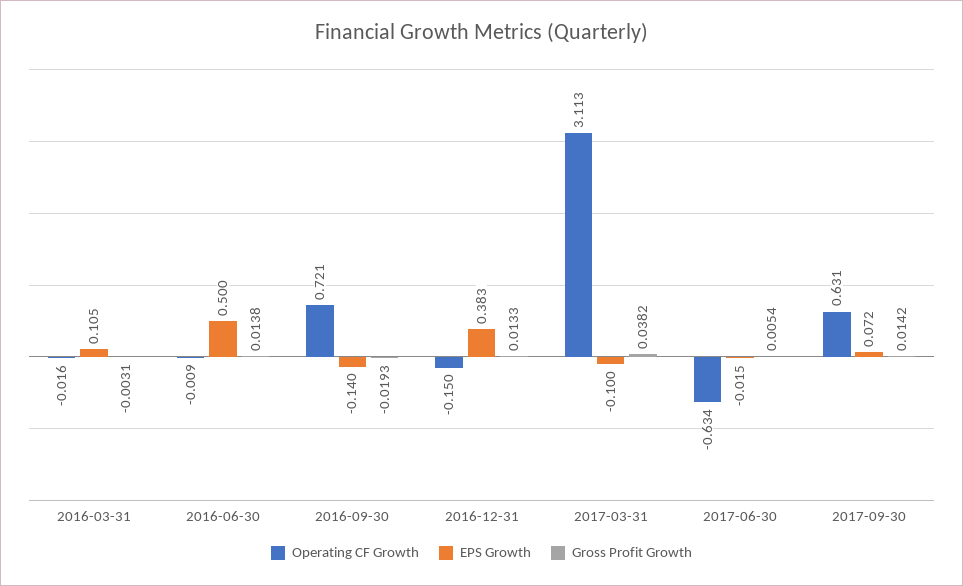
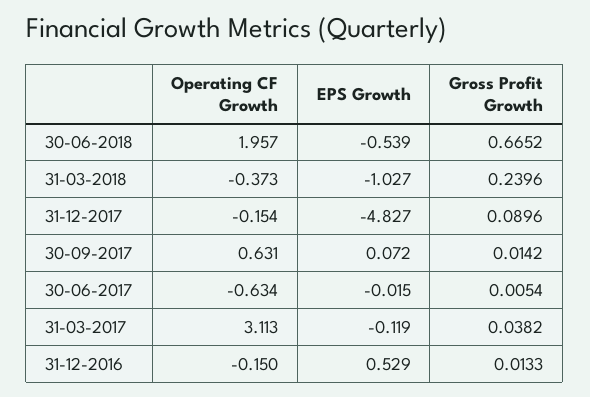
Operating CF Growth, 2016-03-31: -0.016 -> none
EPS Growth, 2016-03-31: 0.105 -> none
Gross Profit Growth, 2016-03-31: -0.0031 -> none
Operating CF Growth, 2016-06-30: -0.009 -> none
EPS Growth, 2016-06-30: 0.5 -> none
Gross Profit Growth, 2016-06-30: 0.0138 -> none
Operating CF Growth, 2016-09-30: 0.721 -> none
EPS Growth, 2016-09-30: -0.14 -> none
Gross Profit Growth, 2016-09-30: -0.0193 -> none
EPS Growth, 2016-12-31: 0.383 -> 0.529
EPS Growth, 2017-03-31: -0.1 -> -0.119
Operating CF Growth, 30-06-2018: none -> 1.957
EPS Growth, 30-06-2018: none -> -0.539
Gross Profit Growth, 30-06-2018: none -> 0.6652
Operating CF Growth, 31-03-2018: none -> -0.373
EPS Growth, 31-03-2018: none -> -1.027
Gross Profit Growth, 31-03-2018: none -> 0.2396
Operating CF Growth, 31-12-2017: none -> -0.154
EPS Growth, 31-12-2017: none -> -4.827
Gross Profit Growth, 31-12-2017: none -> 0.0896

